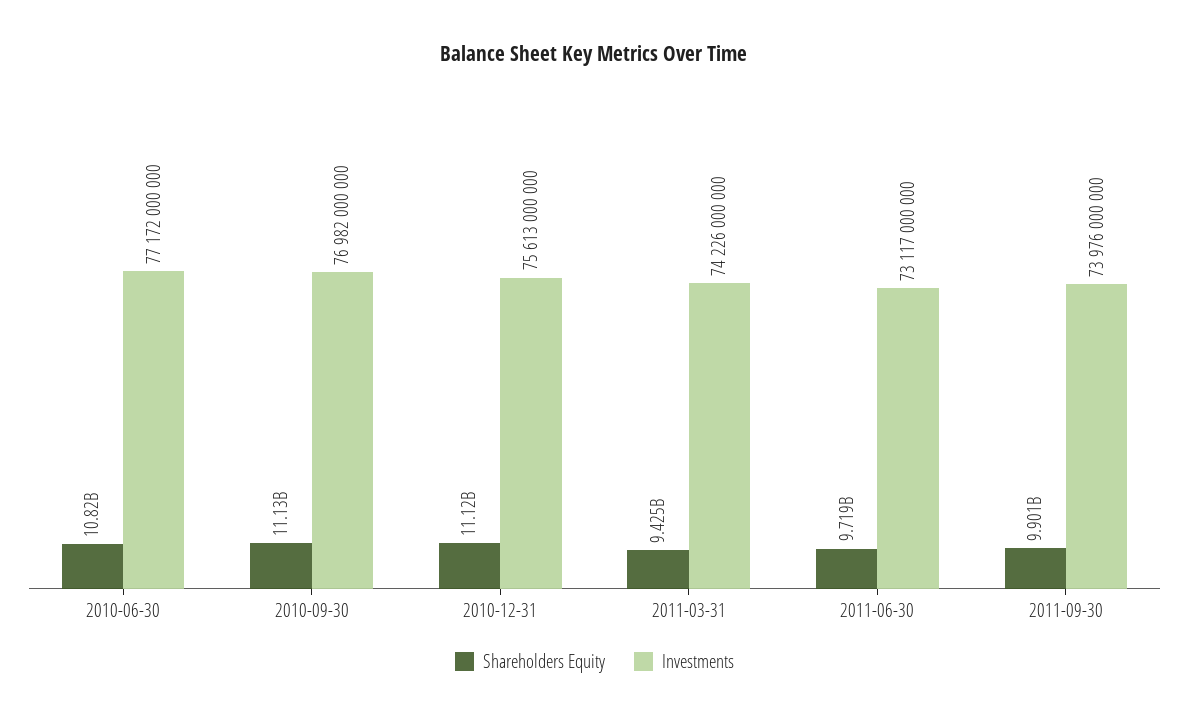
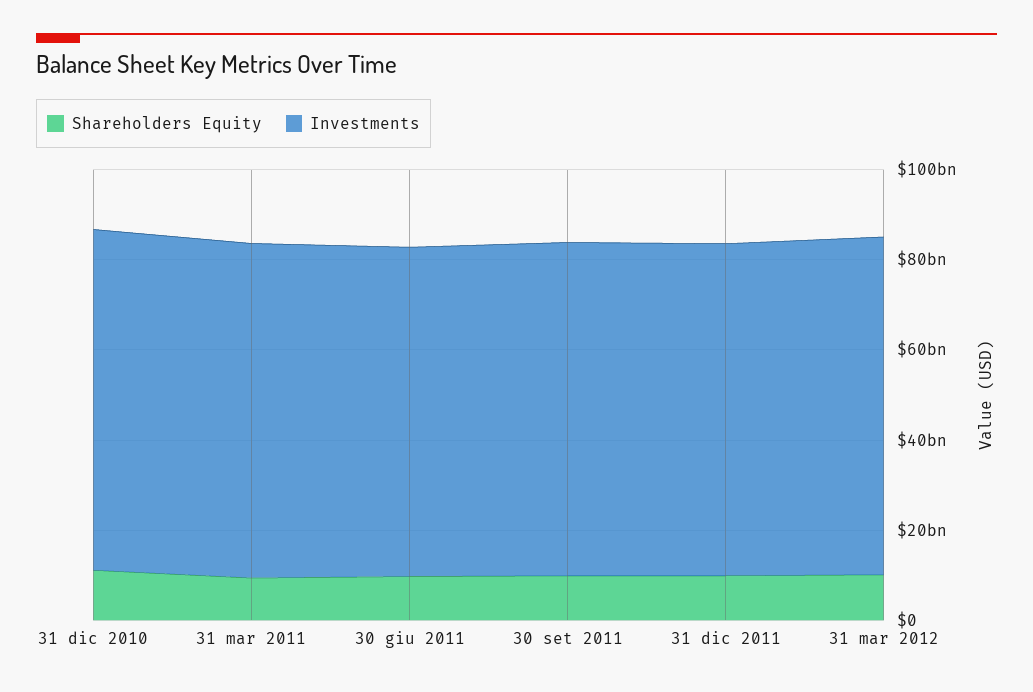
Shareholders Equity, 2010-06-30: 10820000000 -> none
Investments, 2010-06-30: 77172000000 -> none
Shareholders Equity, 2010-09-30: 11130000000 -> none
Investments, 2010-09-30: 76982000000 -> none
Shareholders Equity, 31 dic 2011: none -> 10000000000
Investments, 31 dic 2011: none -> 75000000000
Shareholders Equity, 31 mar 2012: none -> 10000000000
Investments, 31 mar 2012: none -> 75000000000

